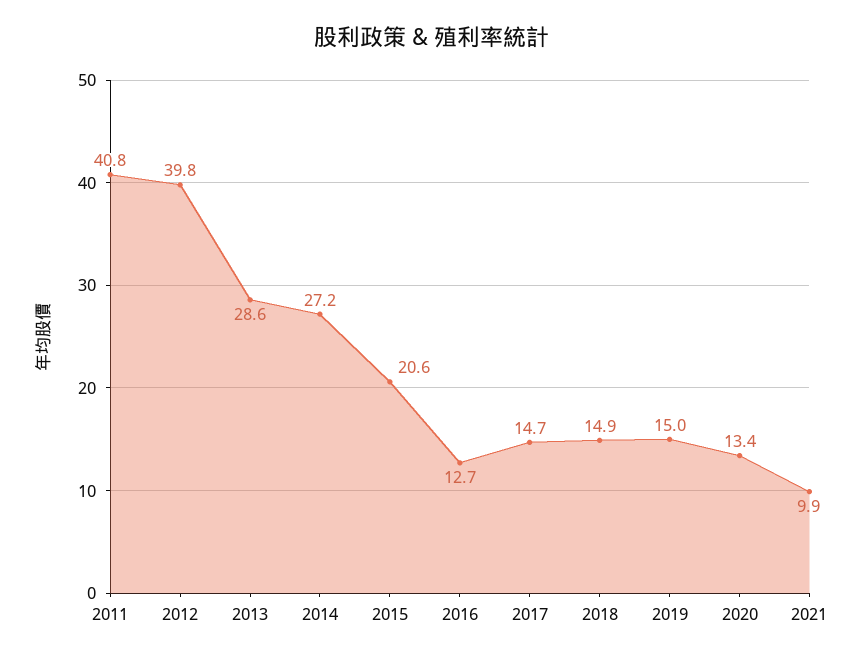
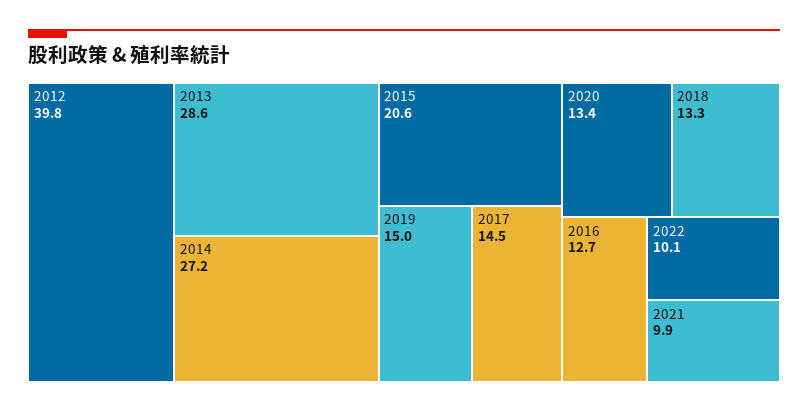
2011: 40.8 -> none
2017: 14.7 -> 14.5
2018: 14.9 -> 13.3
2022: none -> 10.1

